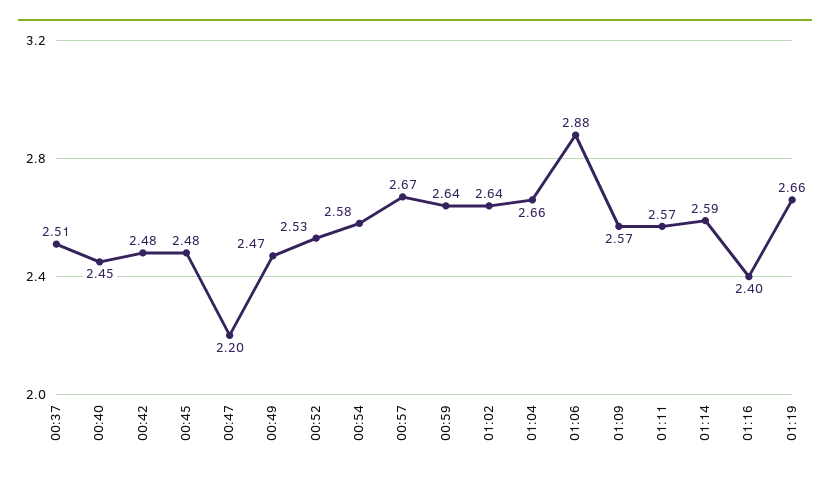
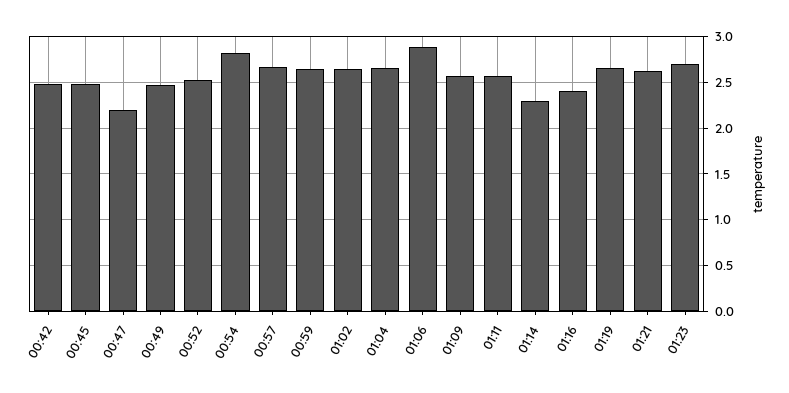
00:37: 2.51 -> none
00:40: 2.45 -> none
00:54: 2.58 -> 2.8
01:14: 2.59 -> 2.3
01:21: none -> 2.6
01:23: none -> 2.7

